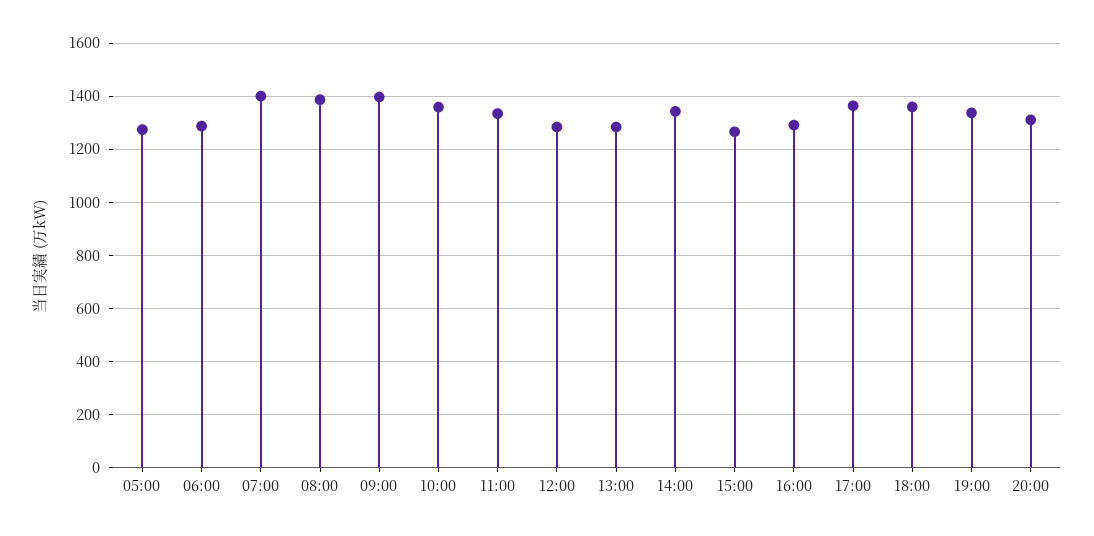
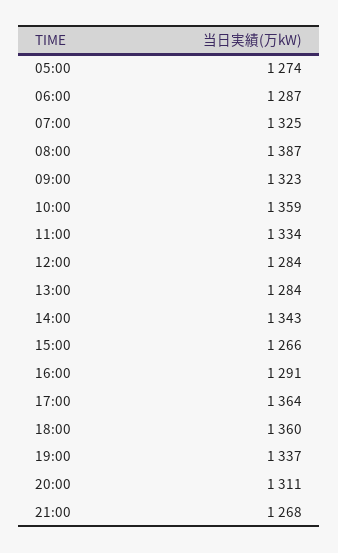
07:00: 1400 -> 1325
09:00: 1400 -> 1323
21:00: none -> 1268

